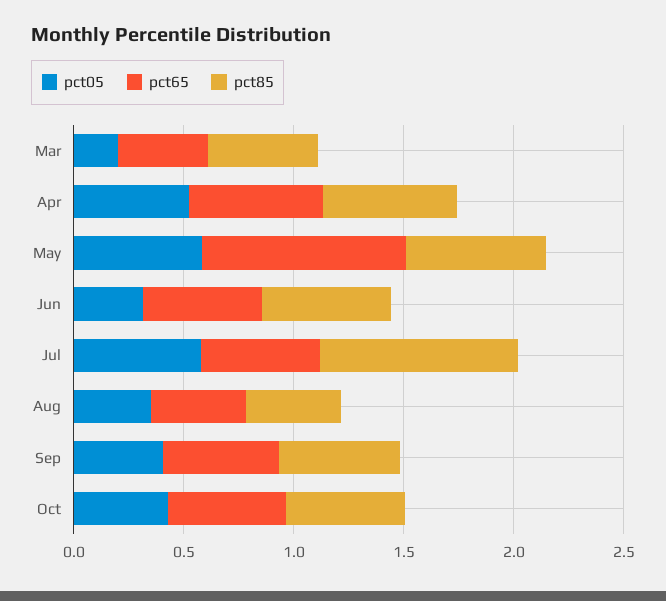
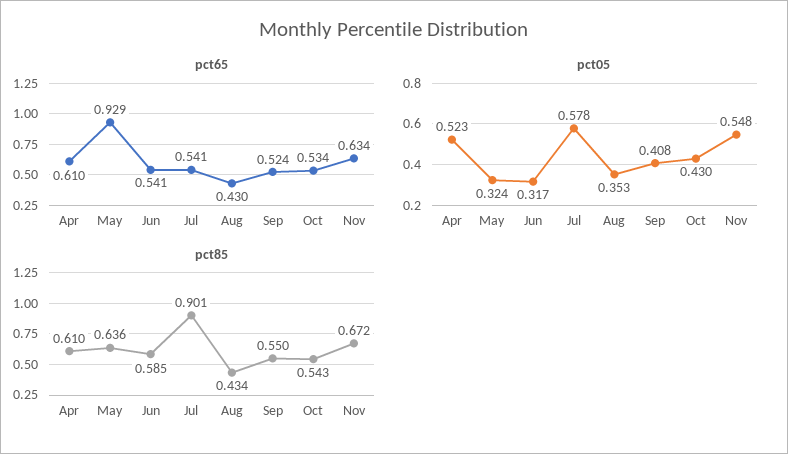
pct05, Mar: 0.2 -> none
pct65, Mar: 0.4 -> none
pct85, Mar: 0.5 -> none
pct05, May: 0.6 -> 0.324
pct65, Nov: none -> 0.634
pct05, Nov: none -> 0.548
pct85, Nov: none -> 0.672

